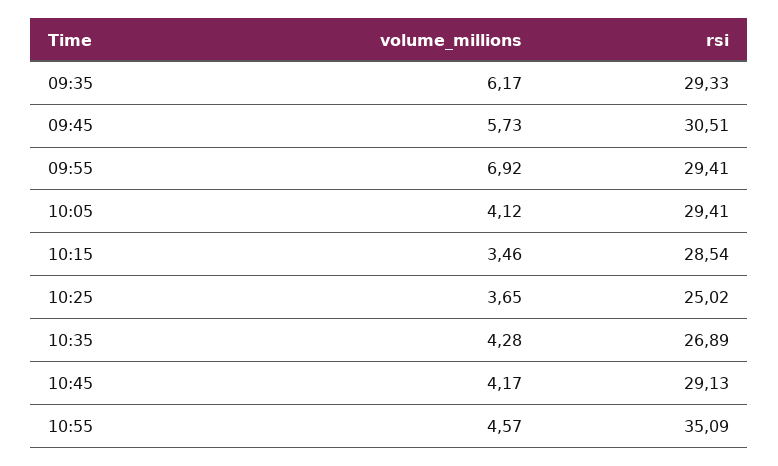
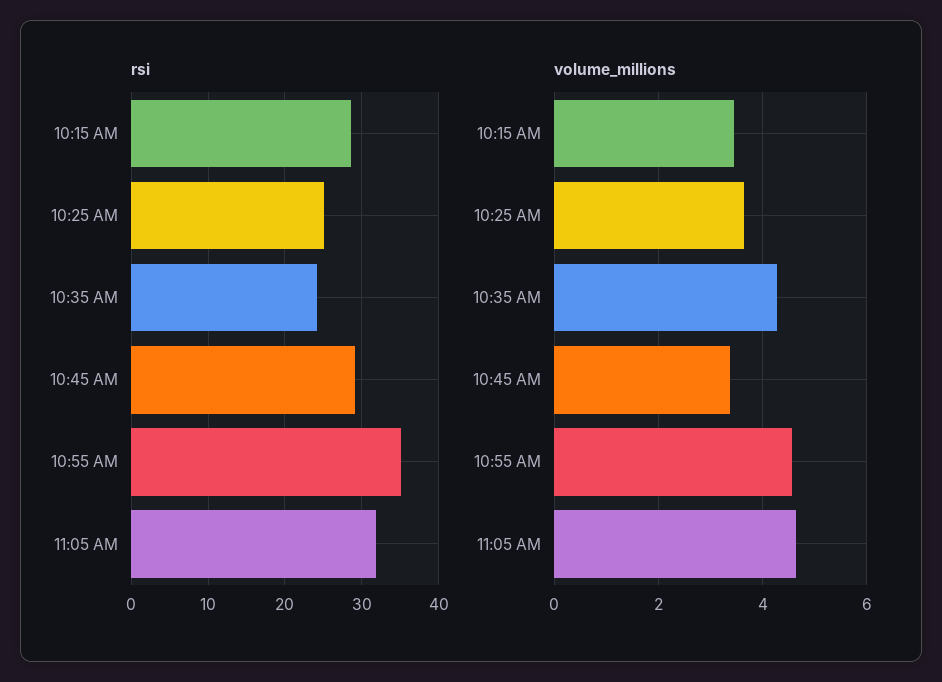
volume_millions, 09:35: 6.17 -> none
rsi, 09:35: 29.33 -> none
volume_millions, 09:45: 5.73 -> none
rsi, 09:45: 30.51 -> none
volume_millions, 09:55: 6.92 -> none
rsi, 09:55: 29.41 -> none
volume_millions, 10:05: 4.12 -> none
rsi, 10:05: 29.41 -> none
rsi, 10:35: 26.89 -> 24
volume_millions, 10:45: 4.17 -> 3.4
rsi, 11:05 AM: none -> 32
volume_millions, 11:05 AM: none -> 4.6

